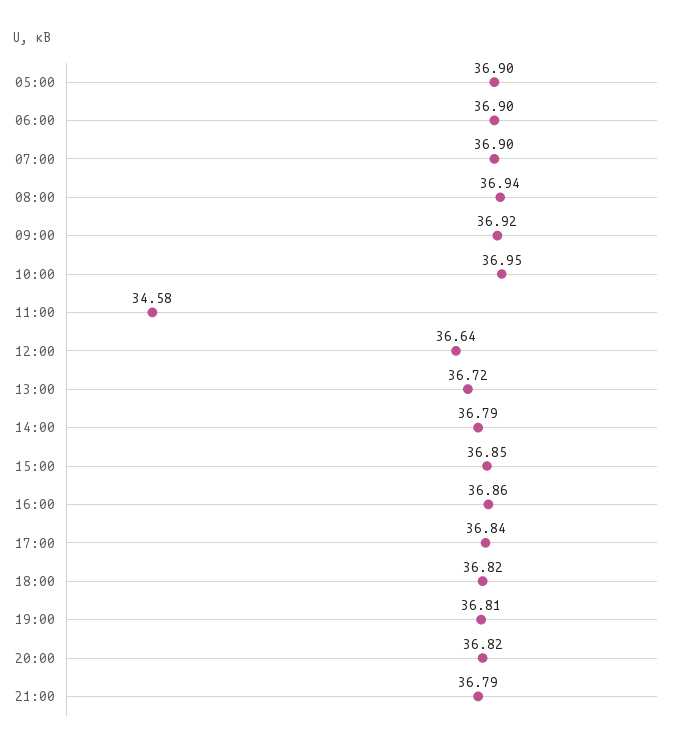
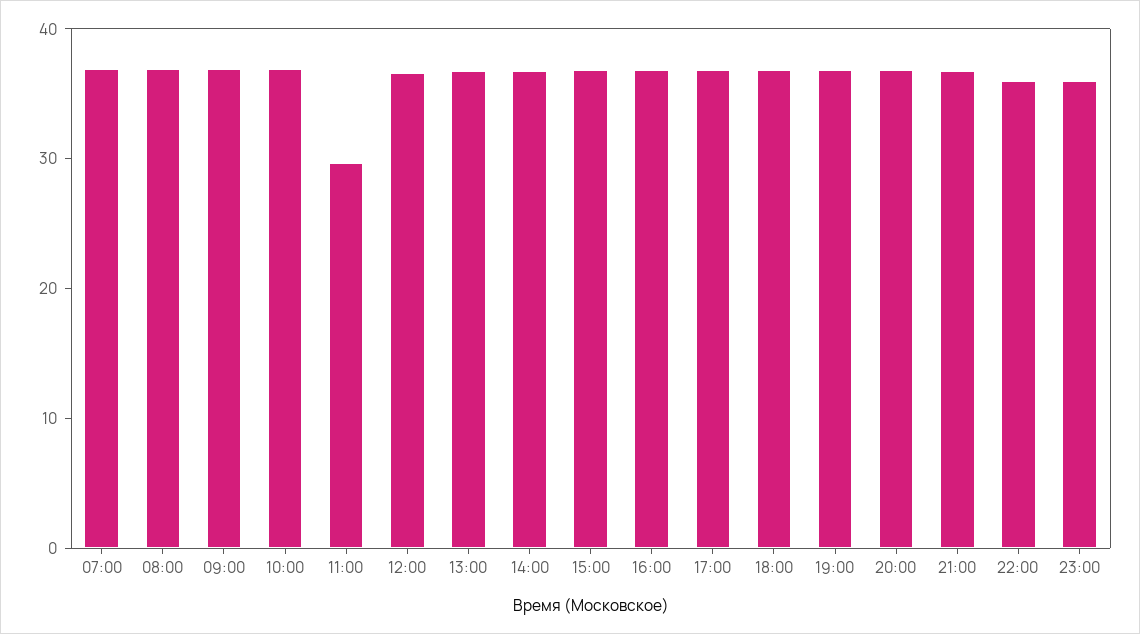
05:00: 36.9 -> none
06:00: 36.9 -> none
11:00: 34.58 -> 30
22:00: none -> 36
23:00: none -> 36

